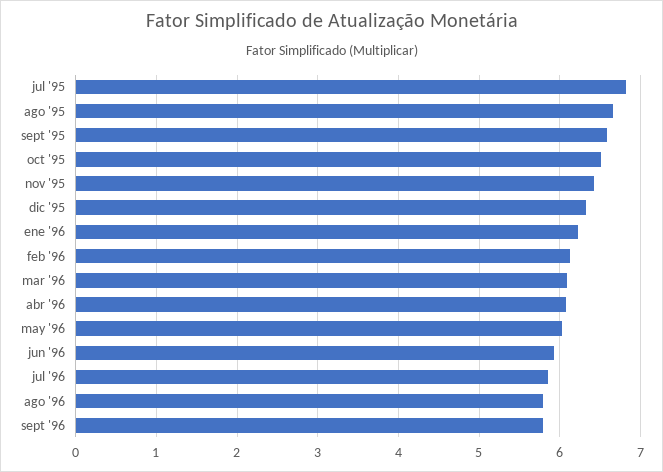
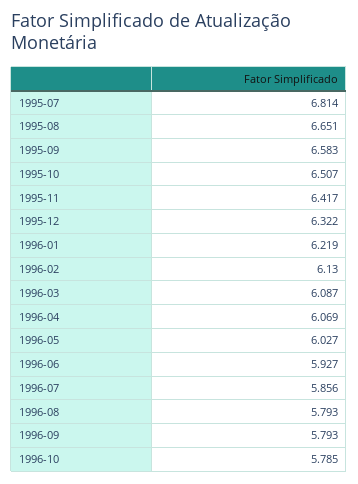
1996-10: none -> 5.785

